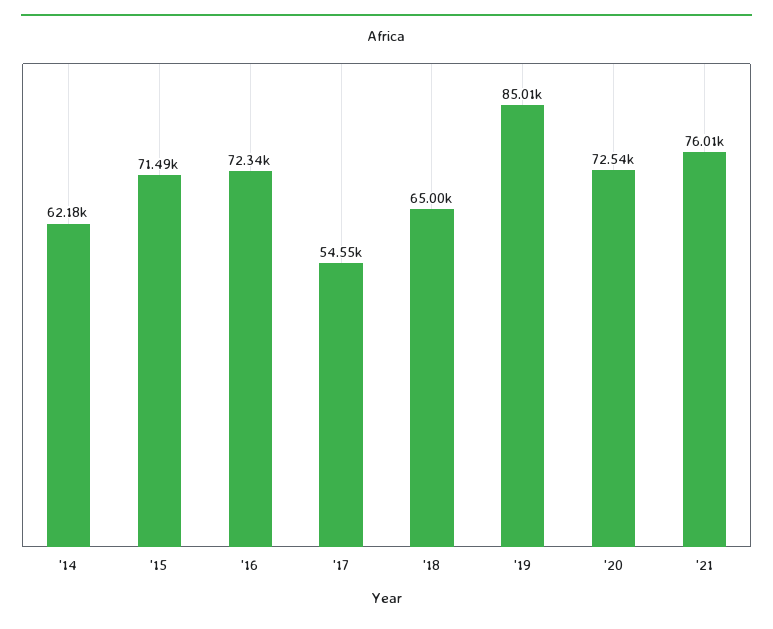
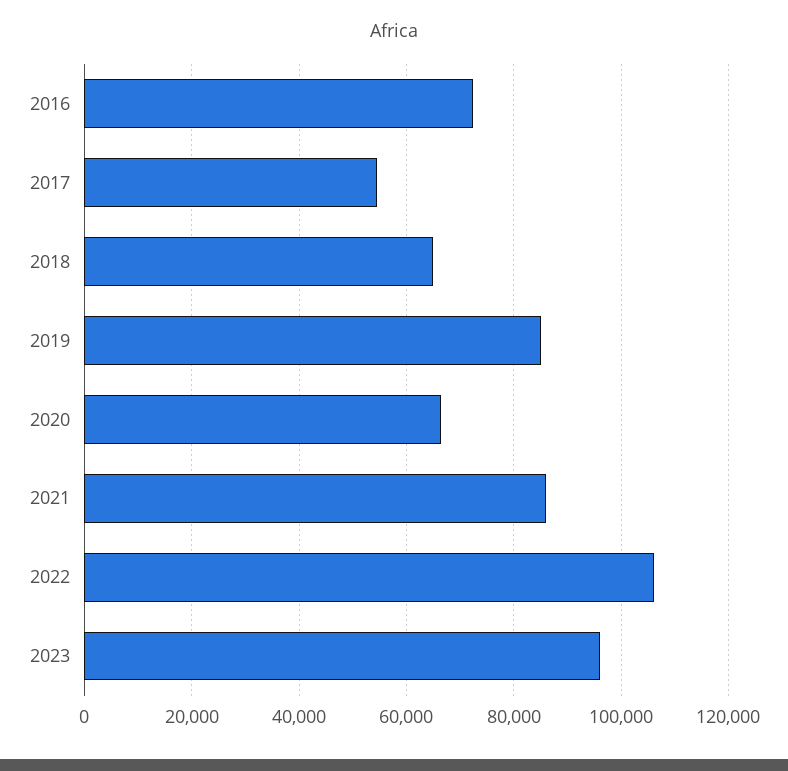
'14: 62180 -> none
'15: 71490 -> none
'20: 72540 -> 66000
'21: 76010 -> 86000
2022: none -> 106000
2023: none -> 96000

